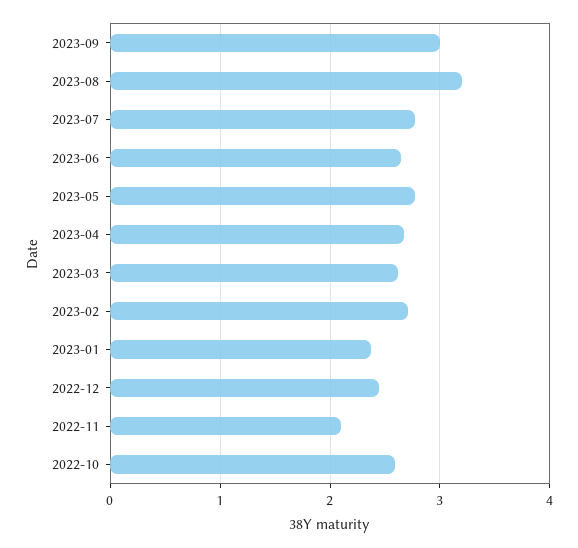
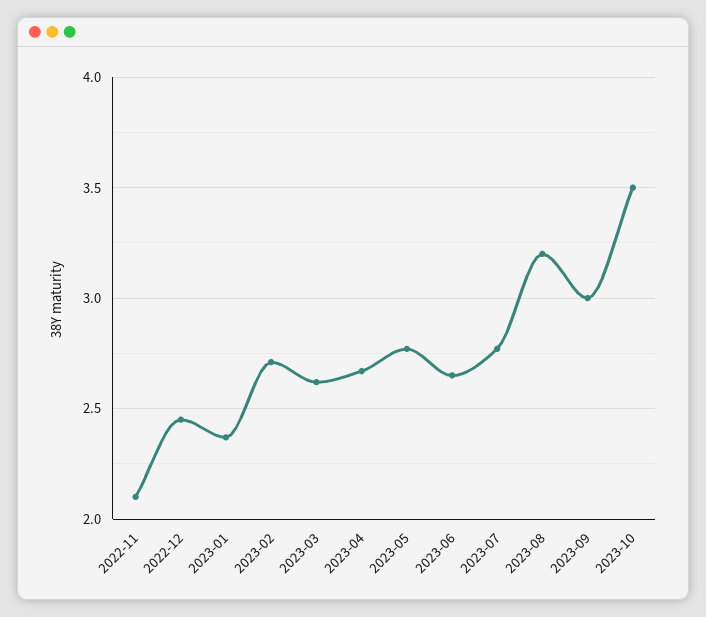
2022-10: 2.6 -> none
2023-10: none -> 3.5

